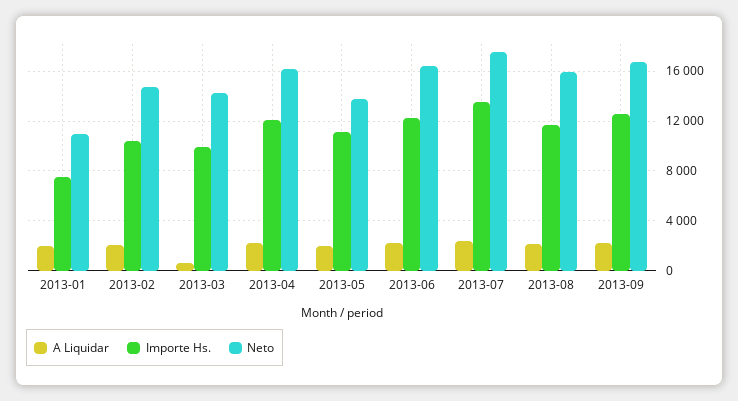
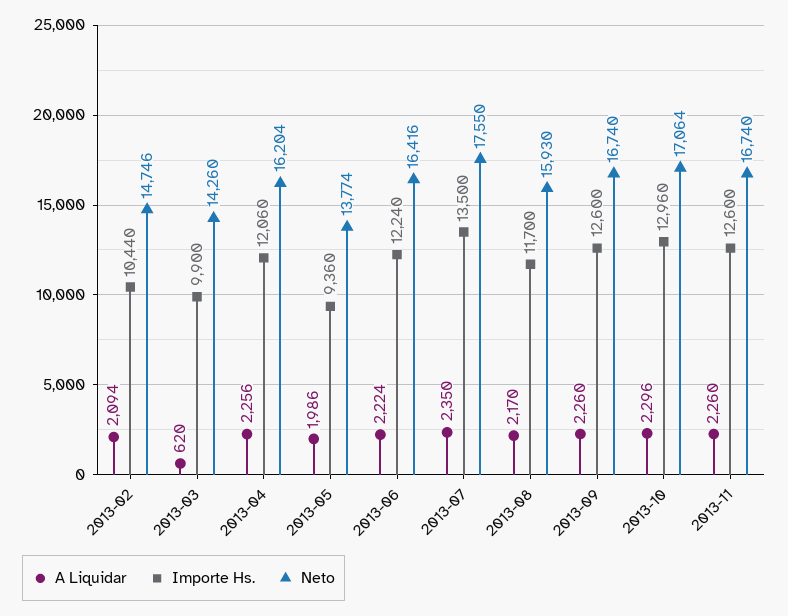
A Liquidar, 2013-01: 2000 -> none
Importe Hs., 2013-01: 7500 -> none
Neto, 2013-01: 11000 -> none
Importe Hs., 2013-05: 11000 -> 9360
A Liquidar, 2013-10: none -> 2296
Importe Hs., 2013-10: none -> 12960
Neto, 2013-10: none -> 17064
A Liquidar, 2013-11: none -> 2260
Importe Hs., 2013-11: none -> 12600
Neto, 2013-11: none -> 16740

